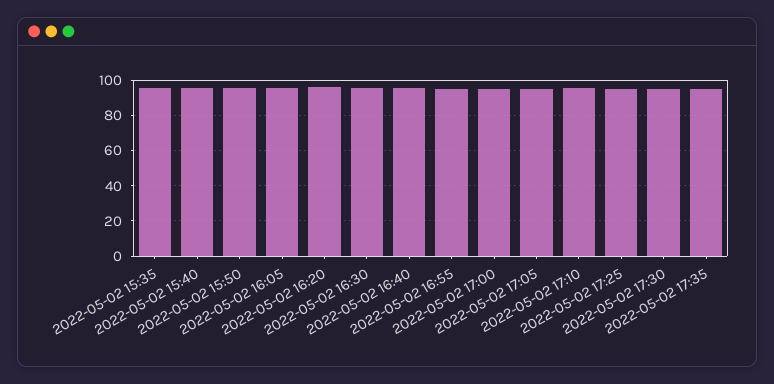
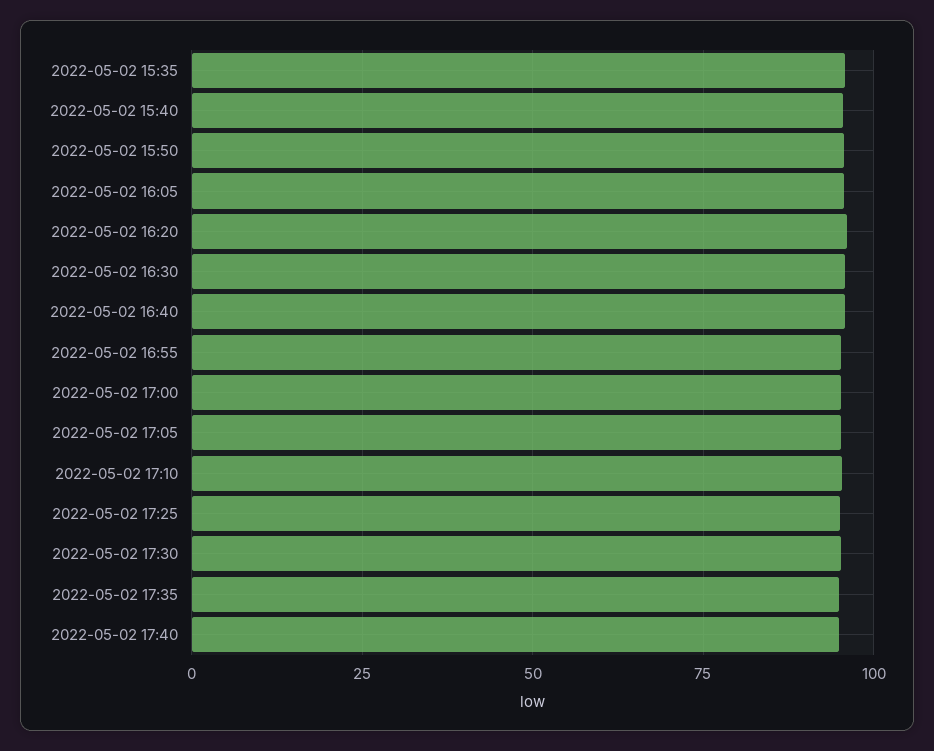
2022-05-02 17:40: none -> 95

